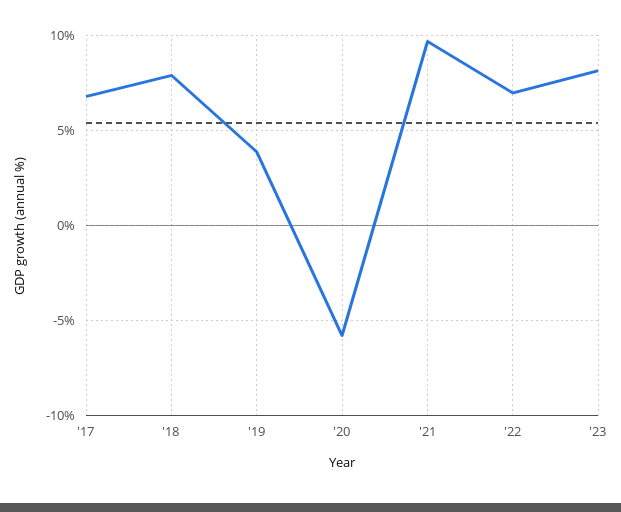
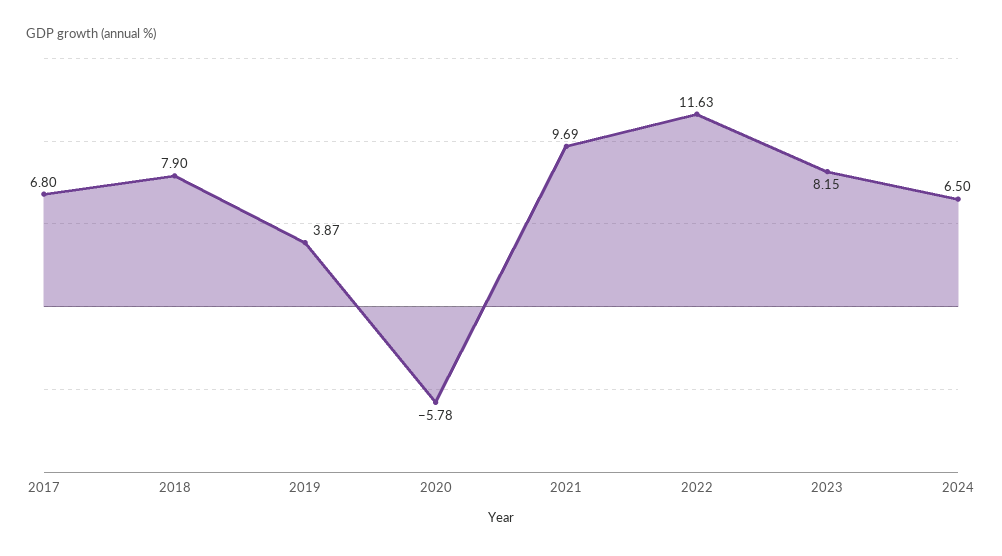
'22: 7 -> 11.63
2024: none -> 6.5

